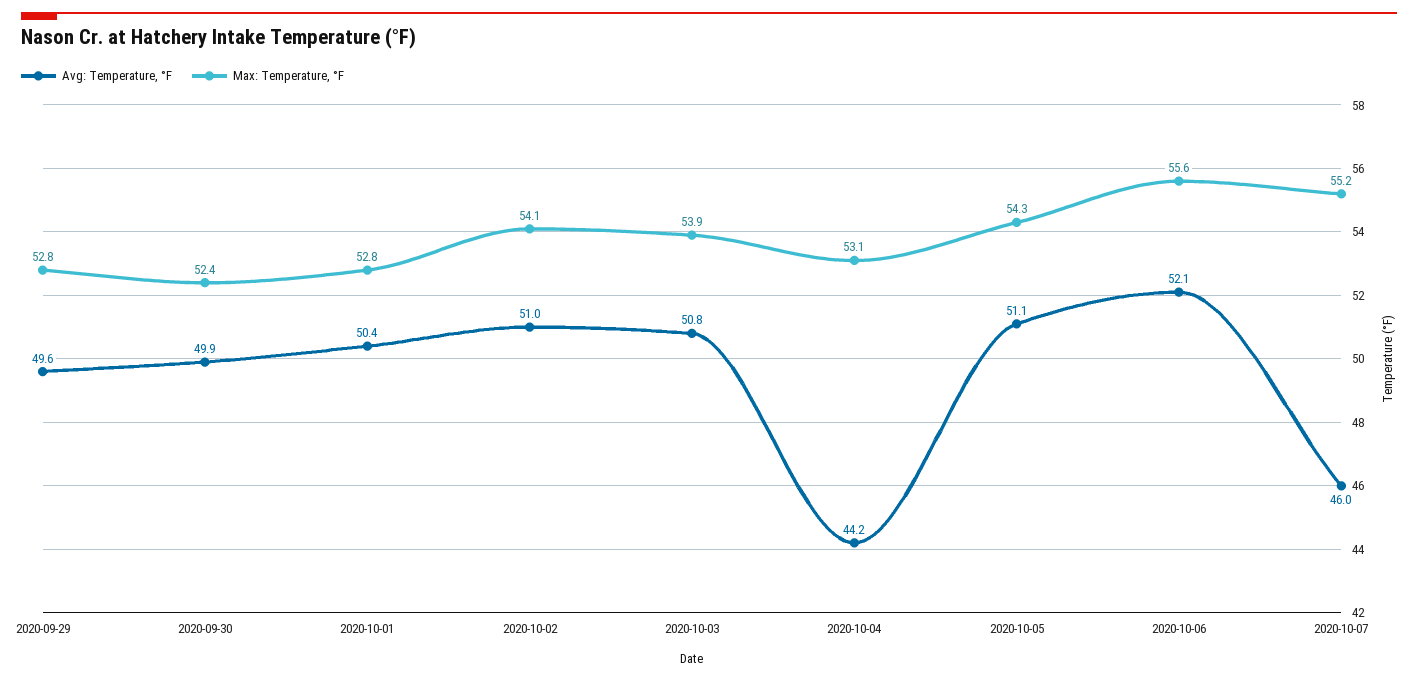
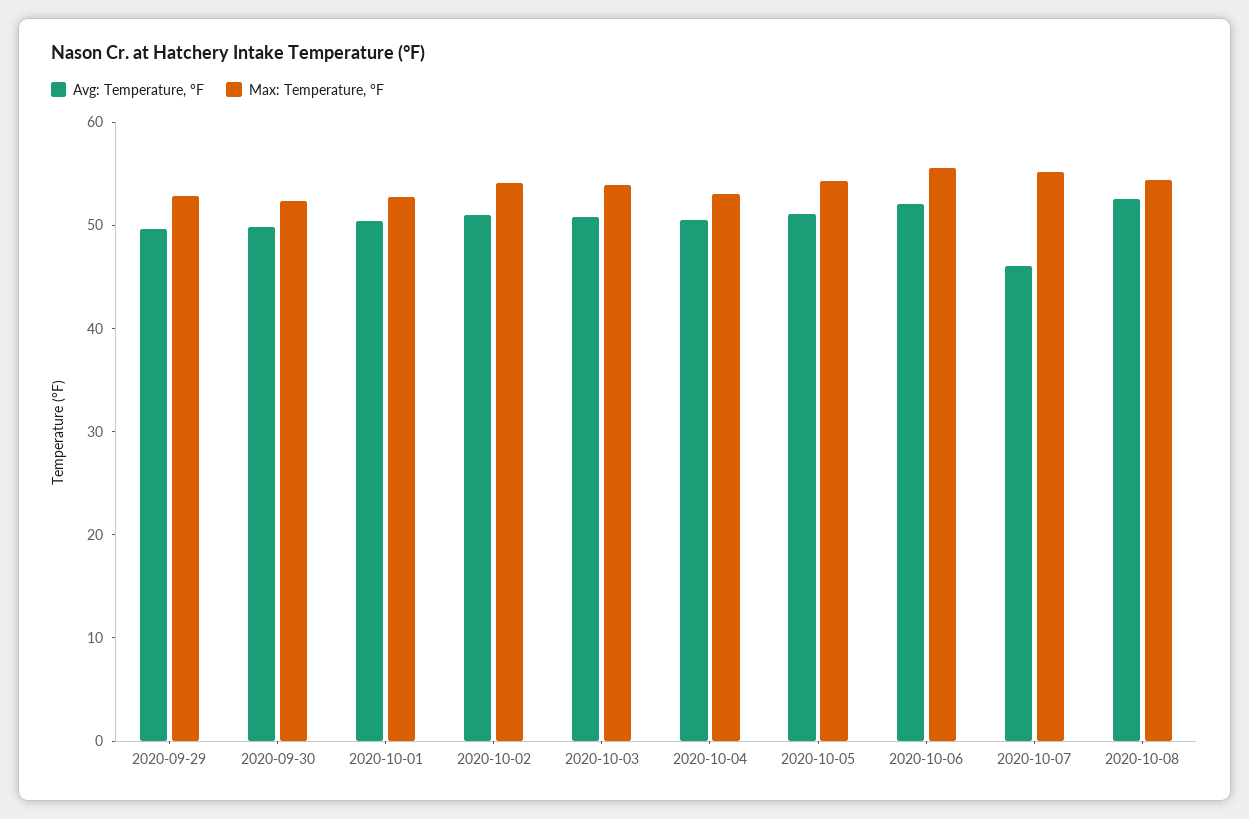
Avg: Temperature, °F, 2020-10-04: 44.2 -> 50
Avg: Temperature, °F, 2020-10-08: none -> 52
Max: Temperature, °F, 2020-10-08: none -> 54

